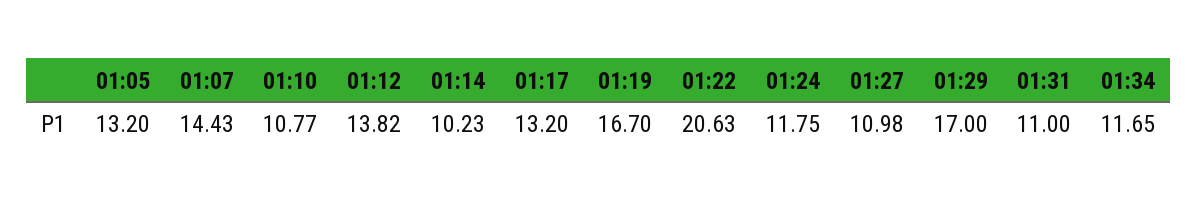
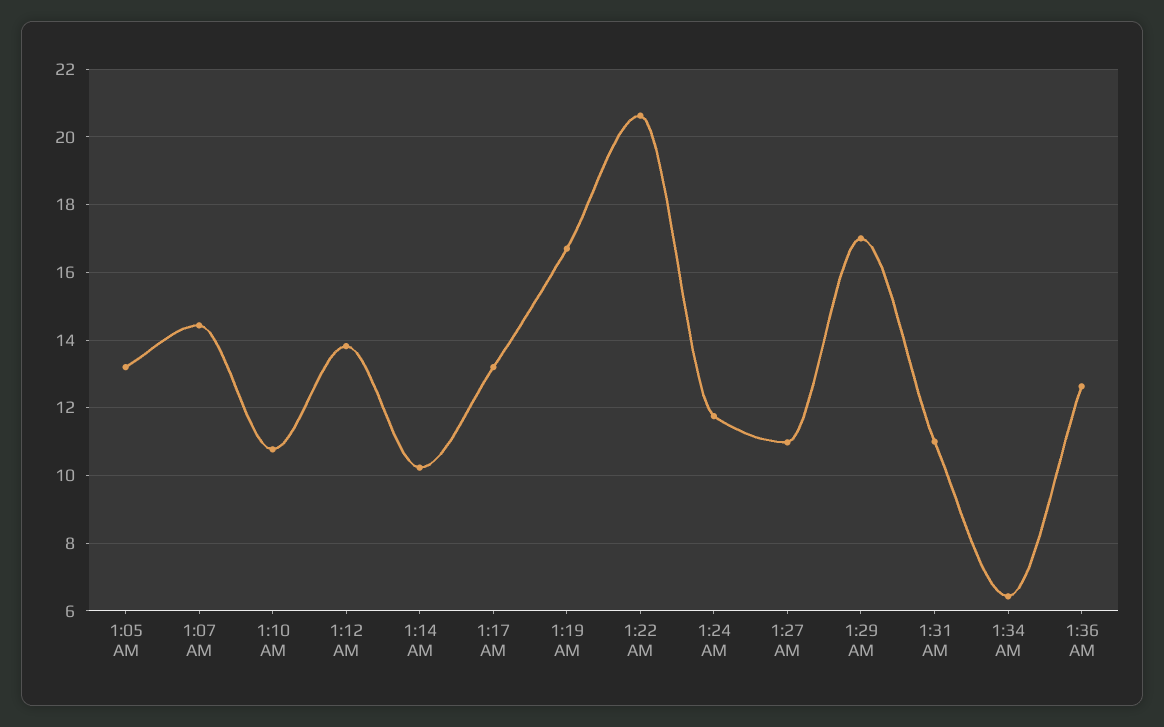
01:34: 11.65 -> 6.4
1:36 AM: none -> 12.6

